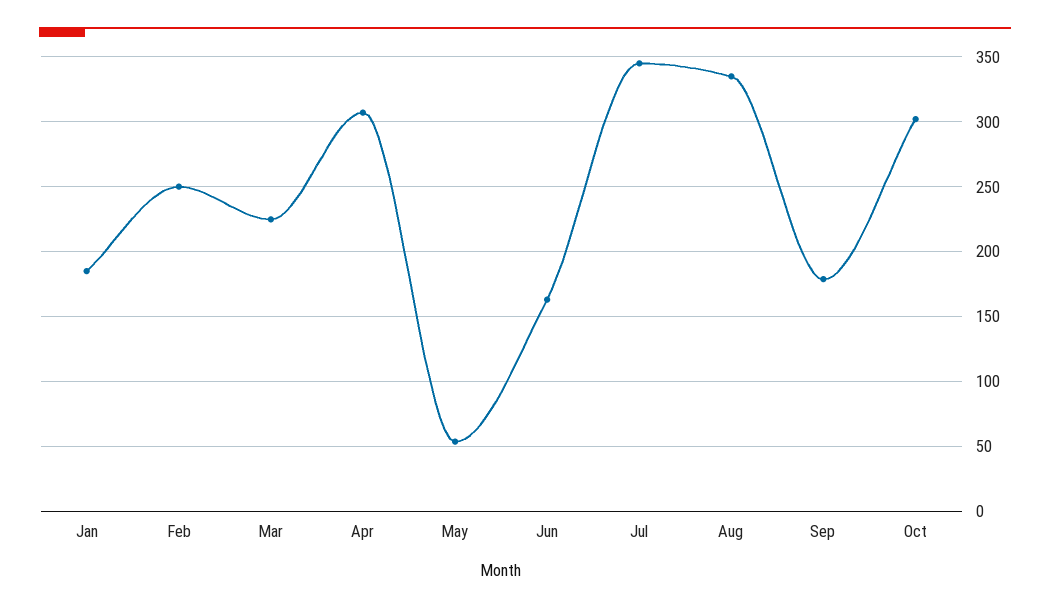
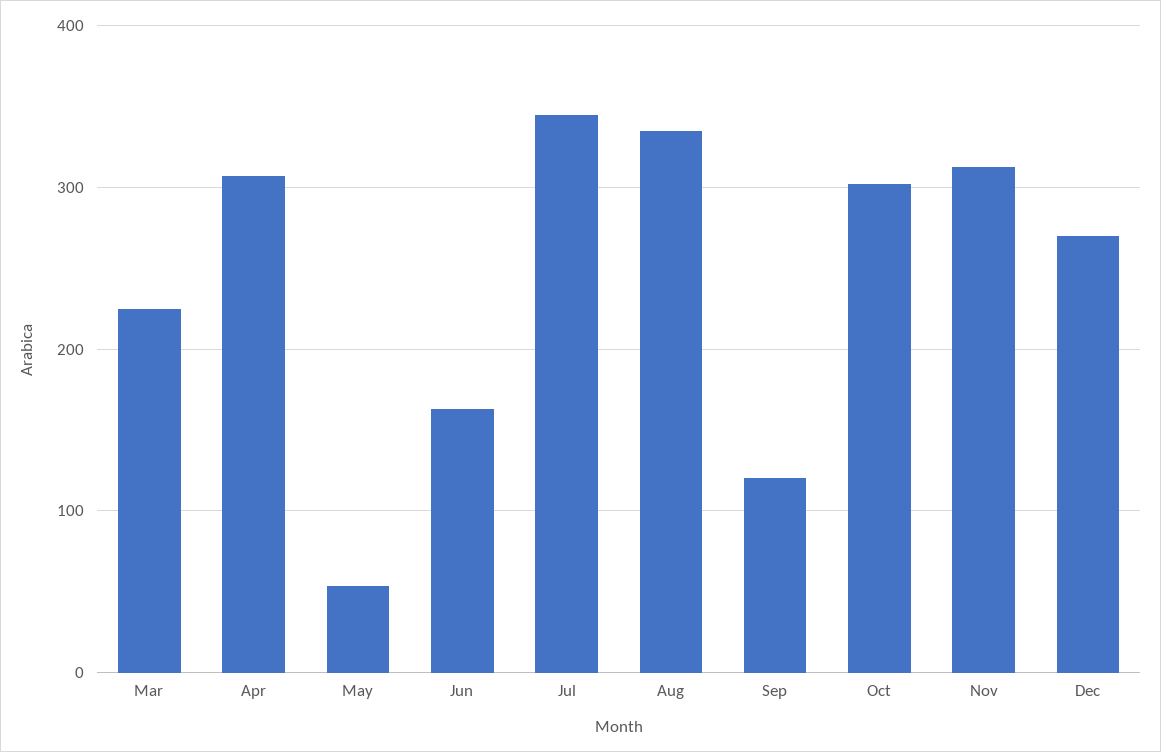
Jan: 185 -> none
Feb: 250 -> none
Sep: 180 -> 120
Nov: none -> 310
Dec: none -> 270

